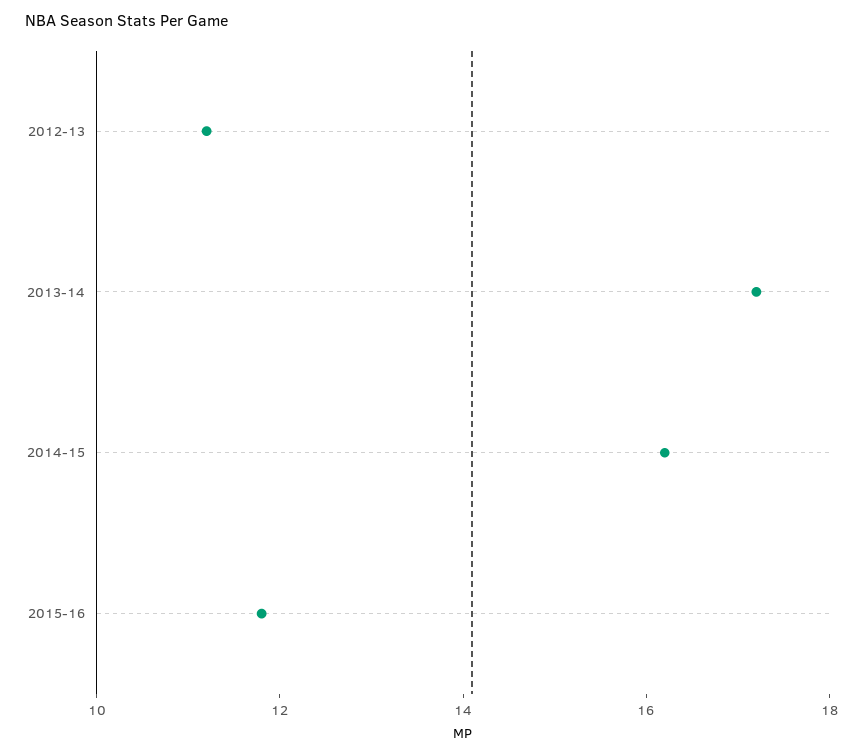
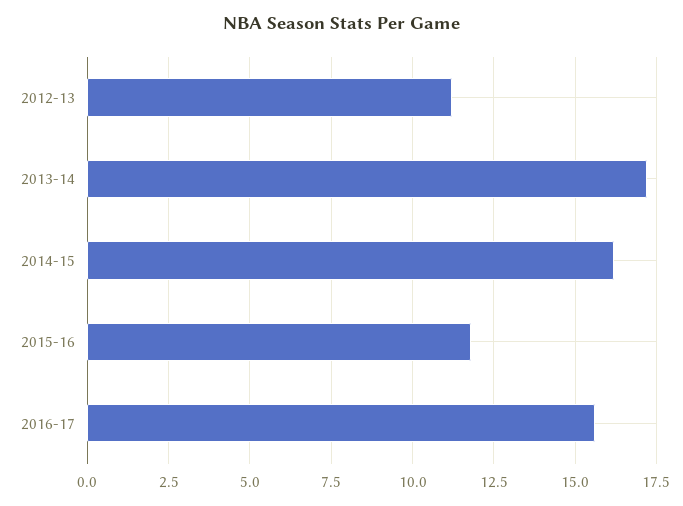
2016-17: none -> 15.5

